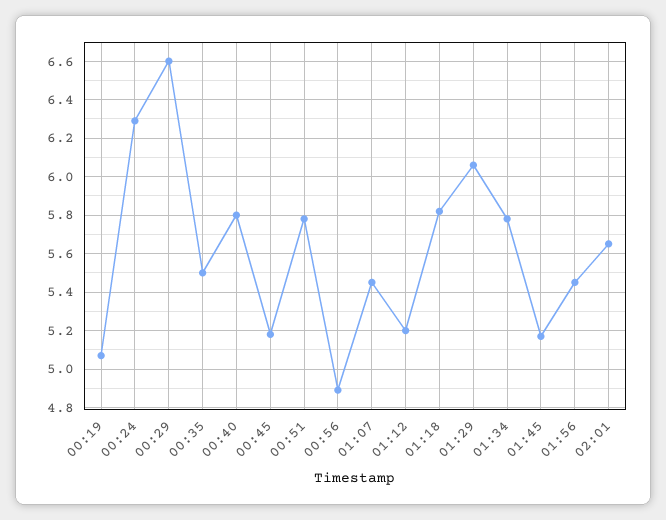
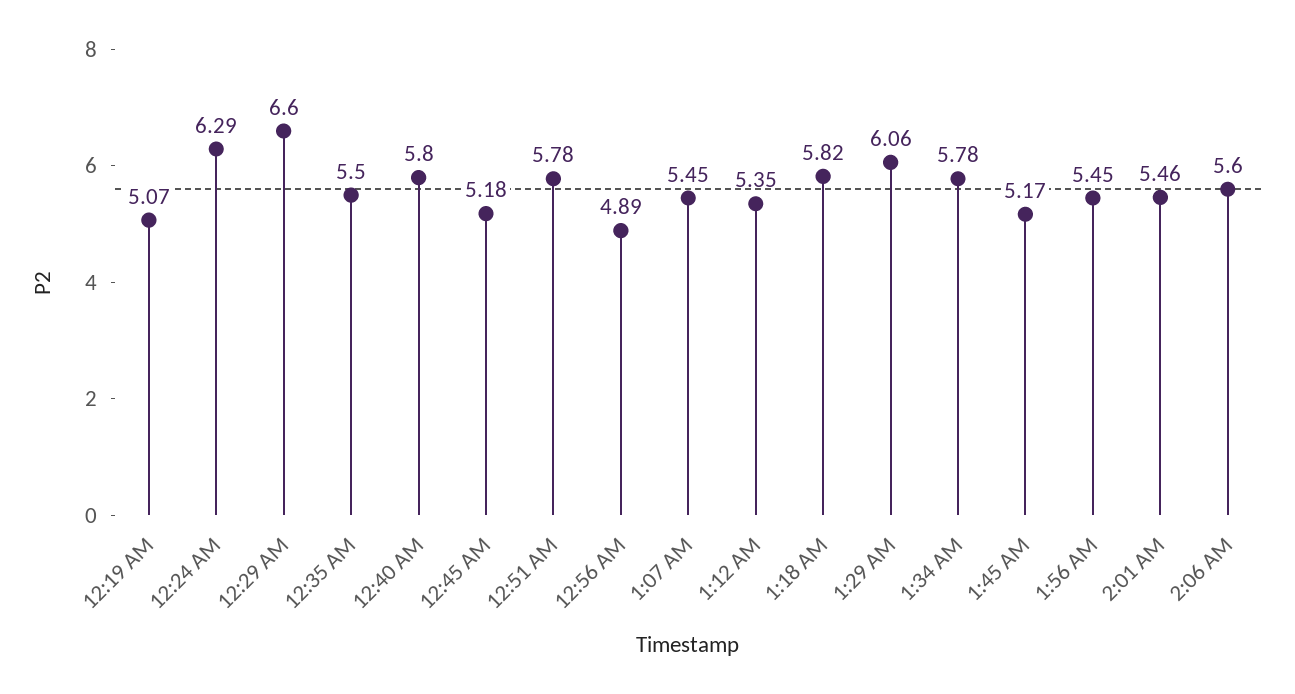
01:12: 5.2 -> 5.35
02:01: 5.65 -> 5.46
2:06 AM: none -> 5.6

